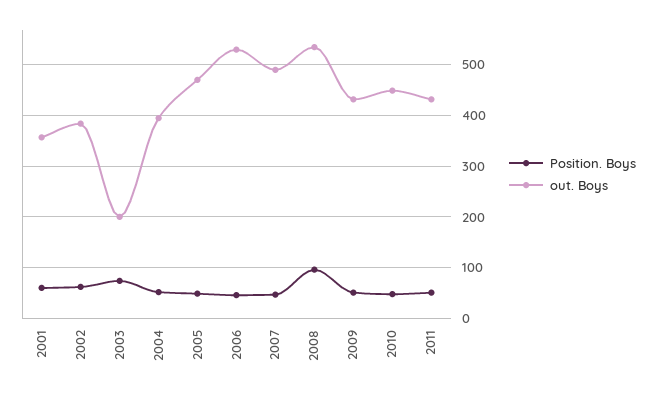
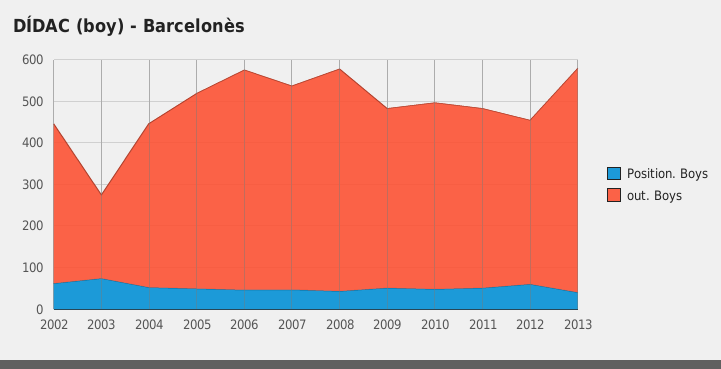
Position. Boys, 2001: 60 -> none
out. Boys, 2001: 360 -> none
Position. Boys, 2008: 100 -> 40
Position. Boys, 2012: none -> 60
out. Boys, 2012: none -> 400
Position. Boys, 2013: none -> 40
out. Boys, 2013: none -> 540

